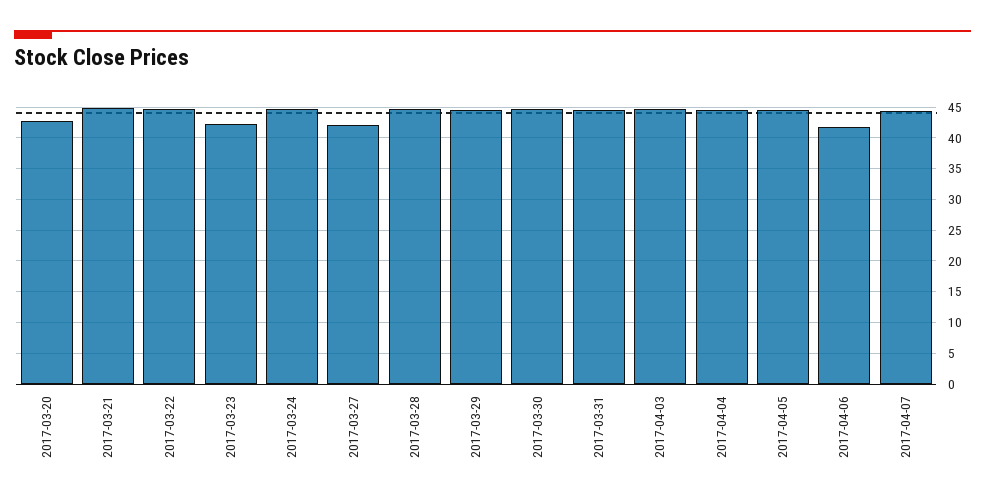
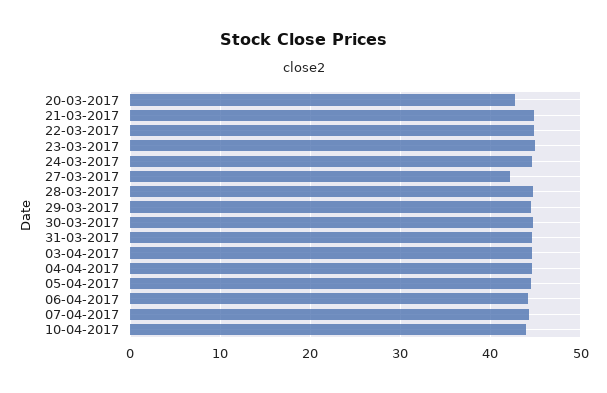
2017-03-23: 42 -> 45
2017-04-06: 42 -> 44
10-04-2017: none -> 44

